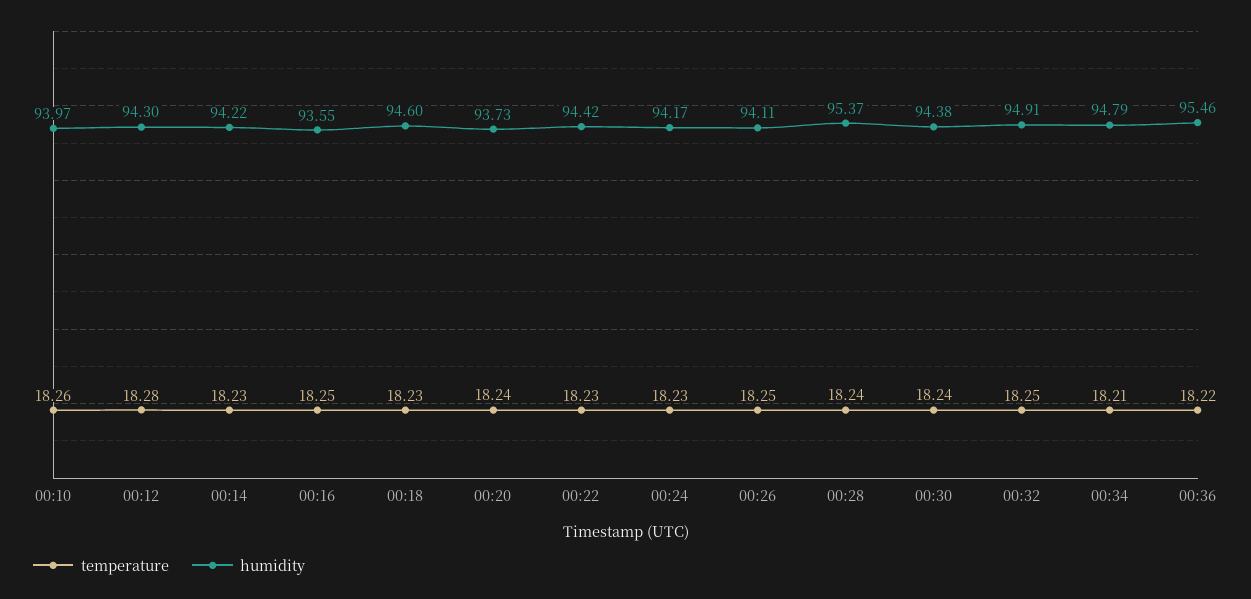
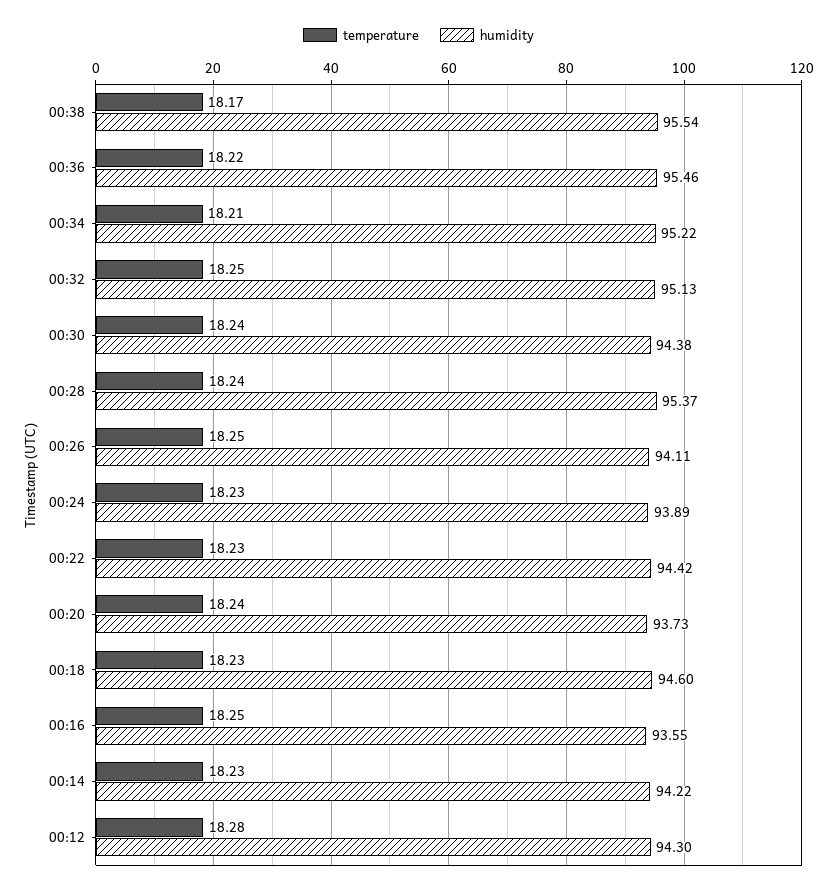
temperature, 00:10: 18.26 -> none
humidity, 00:10: 93.97 -> none
humidity, 00:24: 94.17 -> 93.89
humidity, 00:32: 94.91 -> 95.13
humidity, 00:34: 94.79 -> 95.22
temperature, 00:38: none -> 18.17
humidity, 00:38: none -> 95.54

